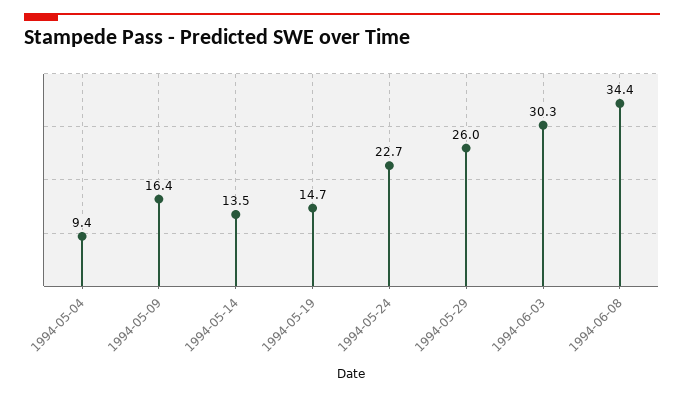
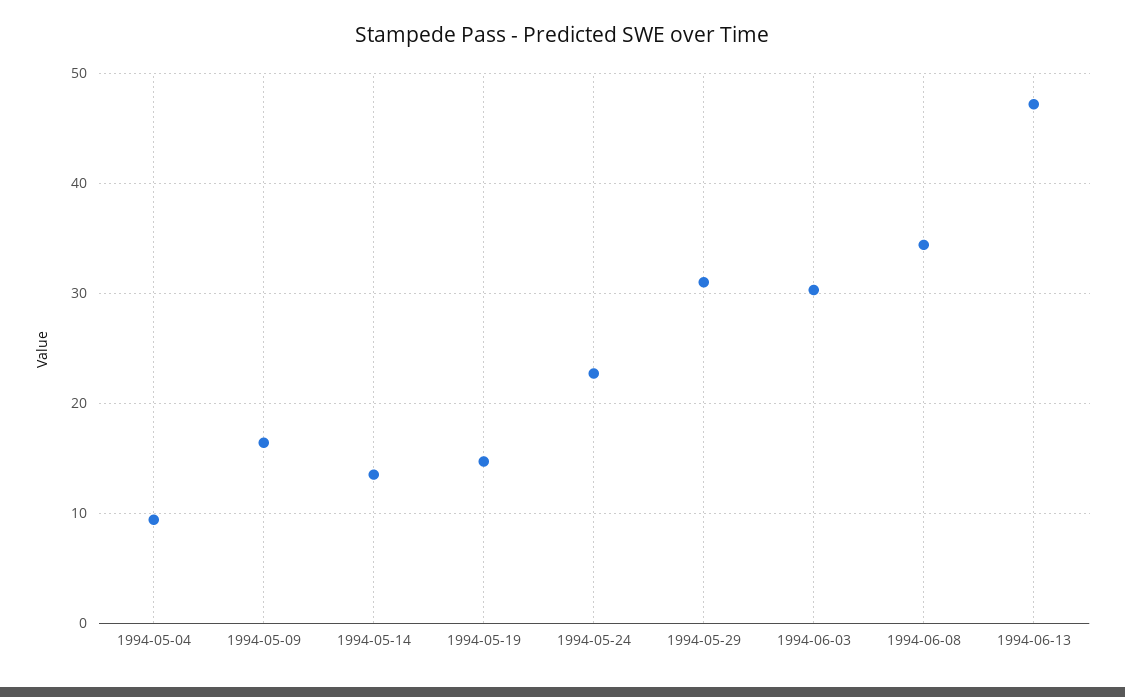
1994-05-29: 26 -> 31
1994-06-13: none -> 47

